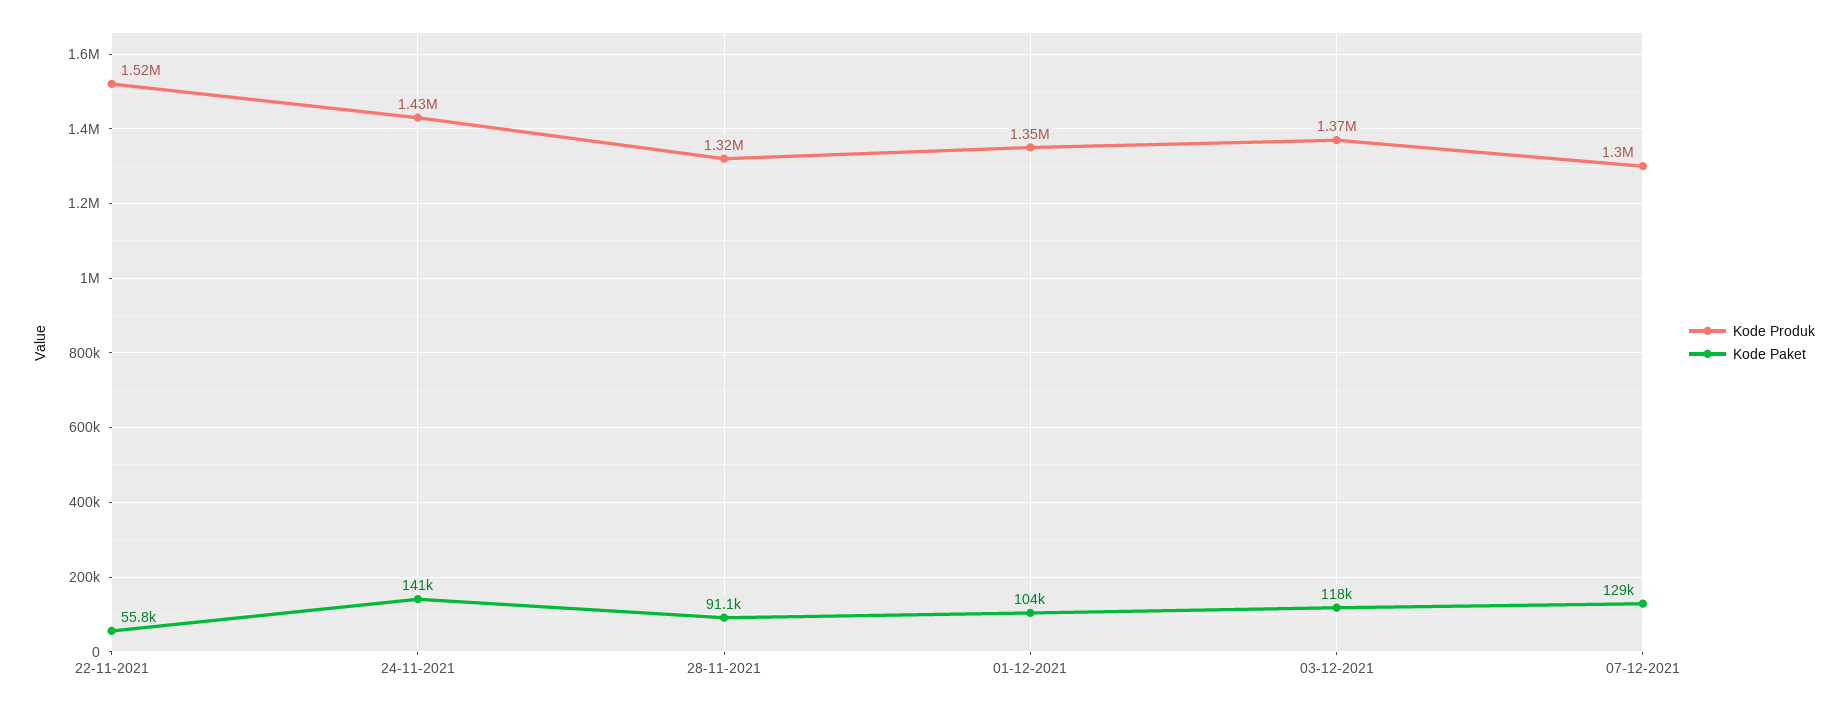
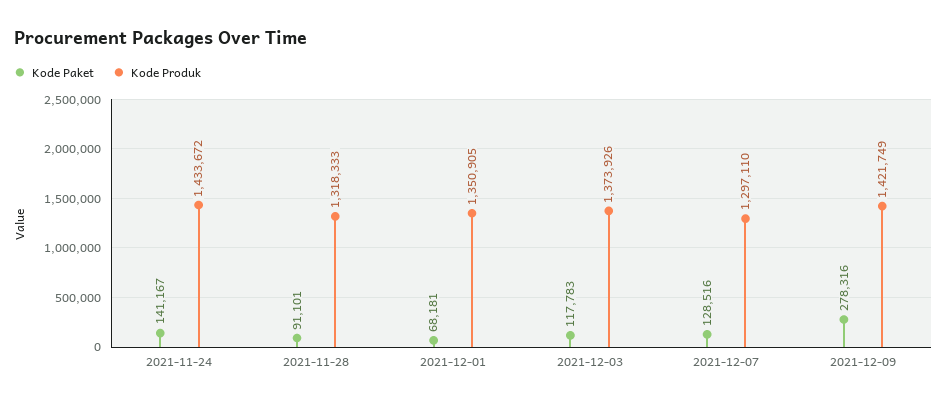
Kode Produk, 22-11-2021: 1520000 -> none
Kode Paket, 22-11-2021: 55800 -> none
Kode Paket, 01-12-2021: 104000 -> 68181
Kode Paket, 2021-12-09: none -> 278316
Kode Produk, 2021-12-09: none -> 1421749

